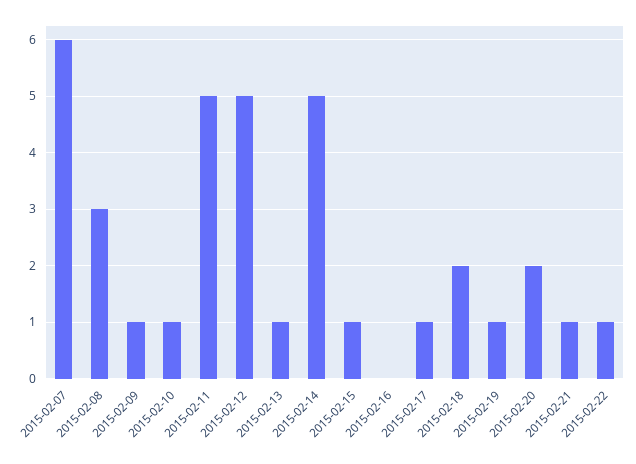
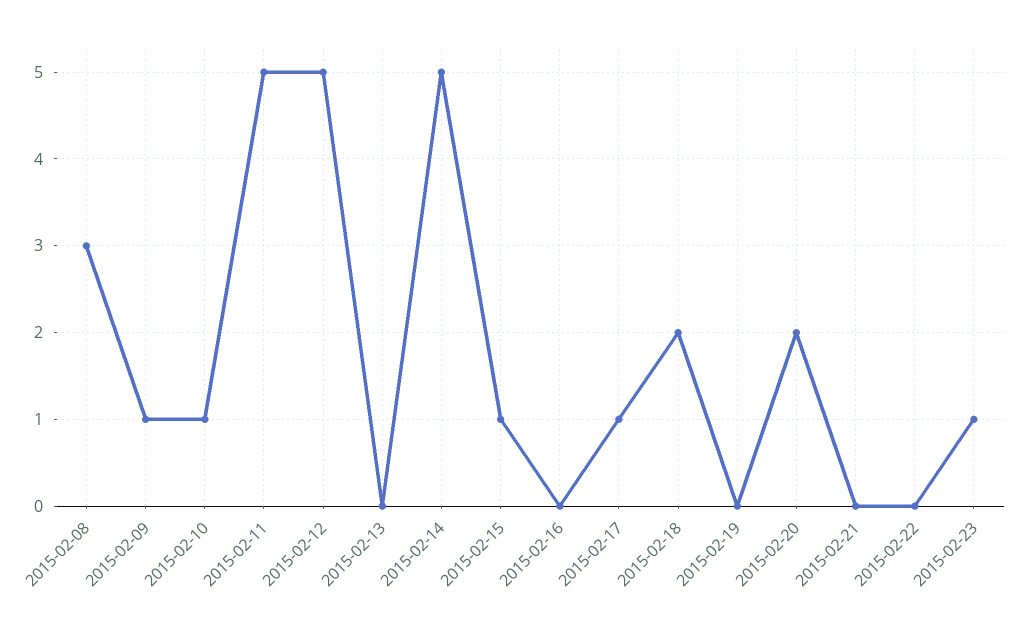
2015-02-07: 6 -> none
2015-02-13: 1 -> 0
2015-02-19: 1 -> 0
2015-02-21: 1 -> 0
2015-02-22: 1 -> 0
2015-02-23: none -> 1

